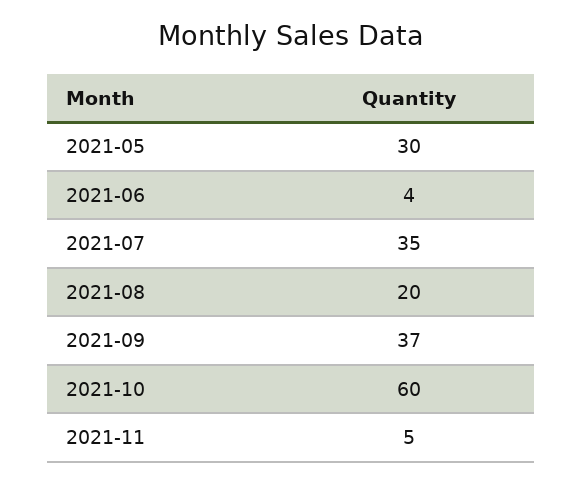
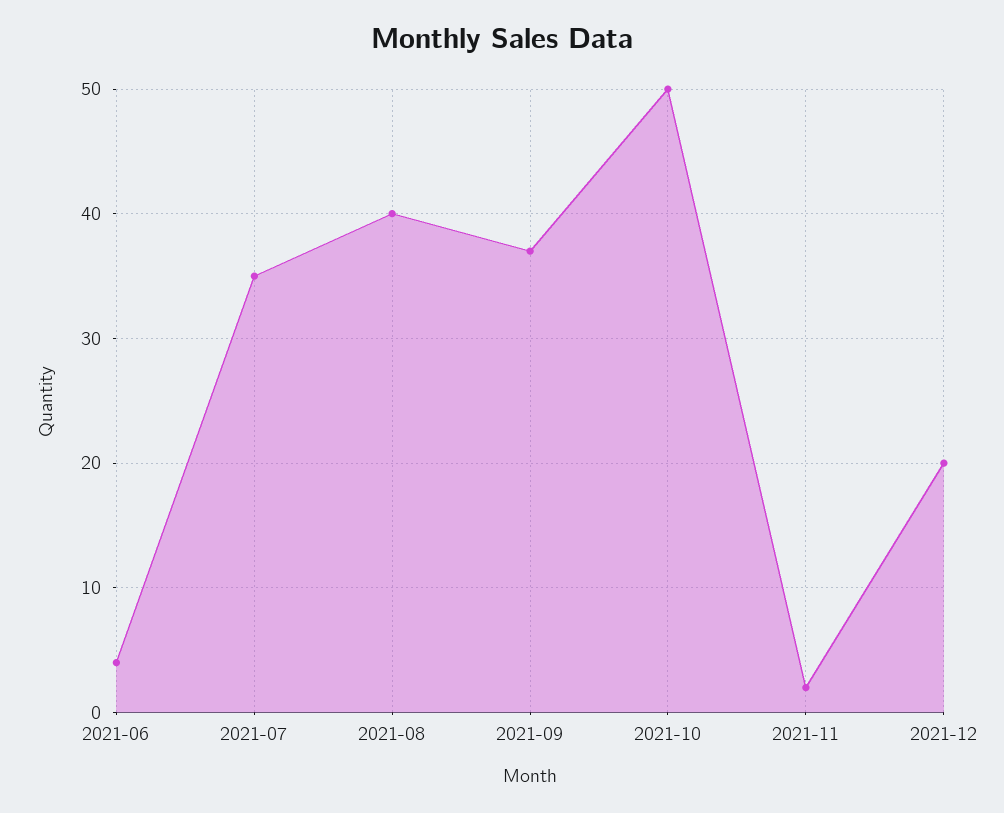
2021-05: 30 -> none
2021-08: 20 -> 40
2021-10: 60 -> 50
2021-11: 5 -> 2
2021-12: none -> 20

